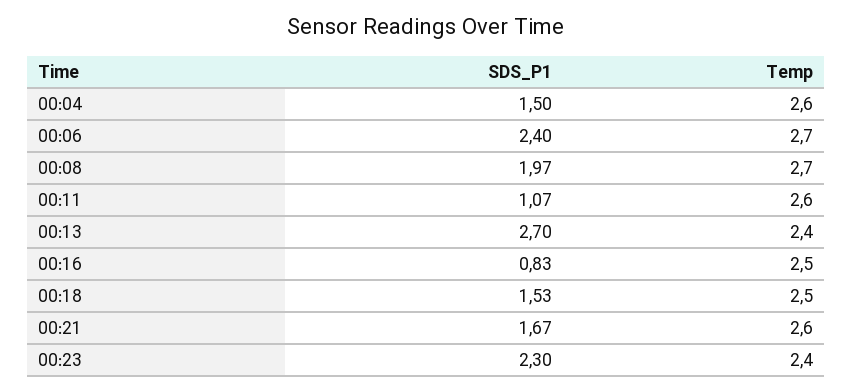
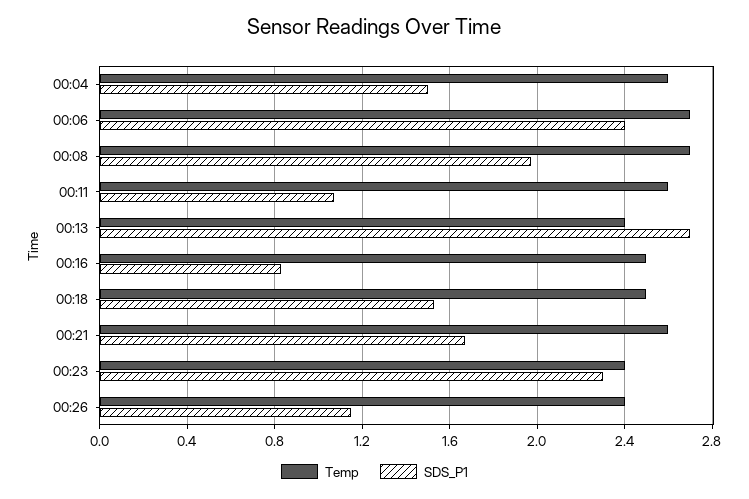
Temp, 00:26: none -> 2.4
SDS_P1, 00:26: none -> 1.15

